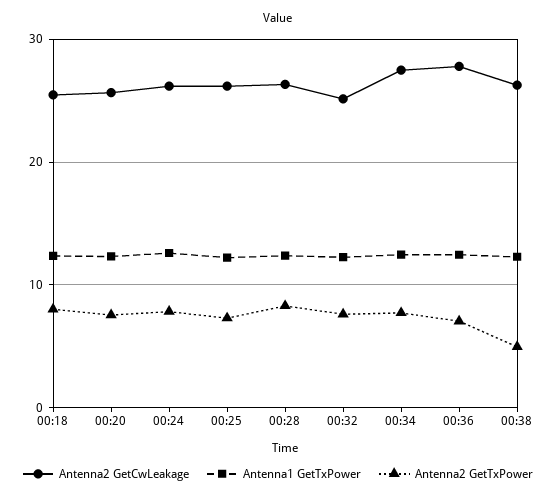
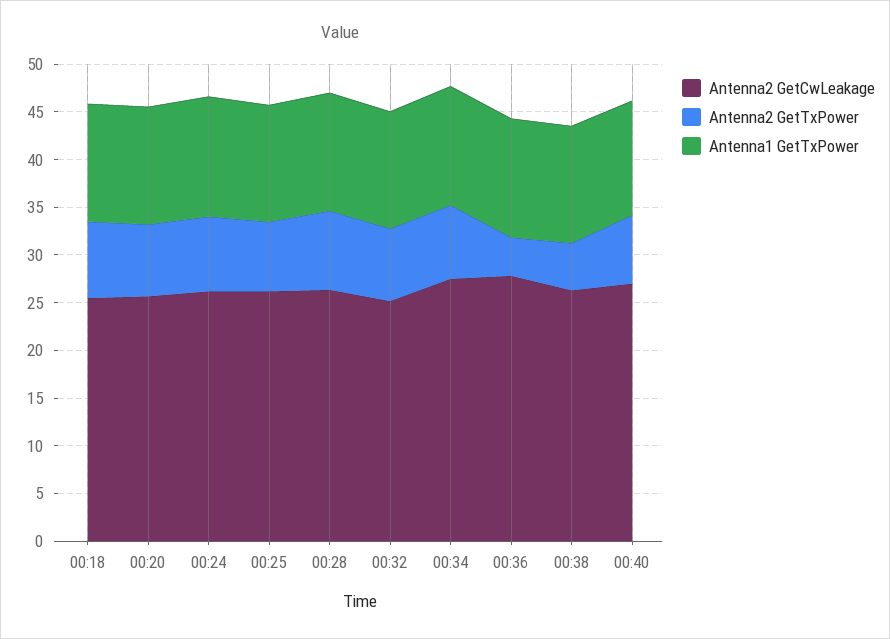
Antenna2 GetTxPower, 00:36: 7 -> 4
Antenna2 GetCwLeakage, 00:40: none -> 27
Antenna2 GetTxPower, 00:40: none -> 7
Antenna1 GetTxPower, 00:40: none -> 12

